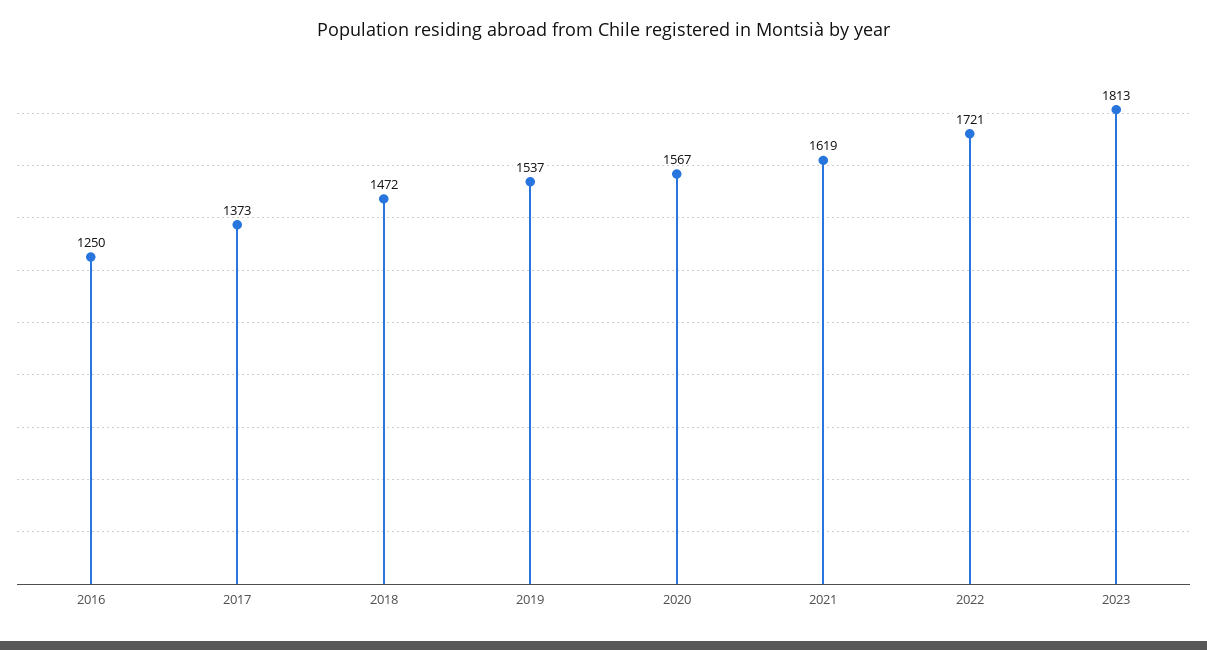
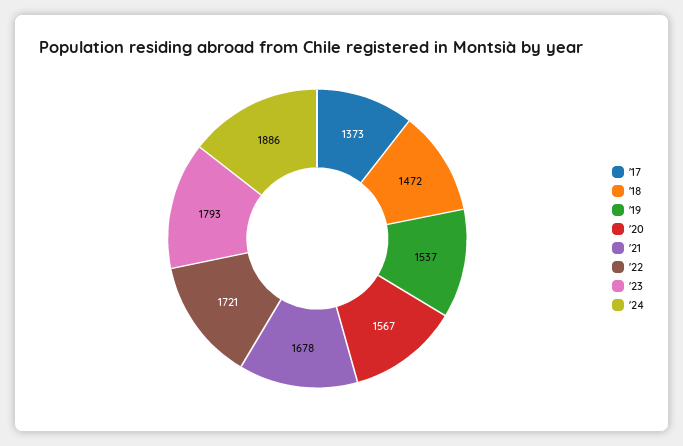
2016: 1250 -> none
2021: 1619 -> 1678
2023: 1813 -> 1793
'24: none -> 1886

